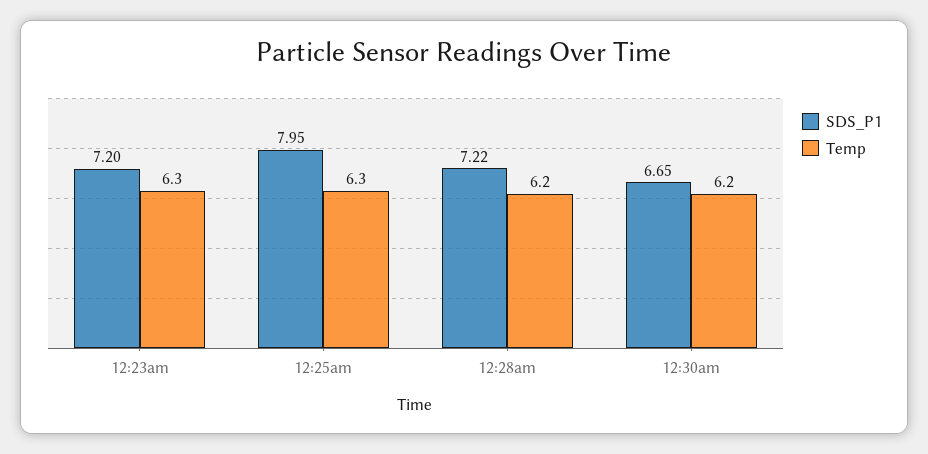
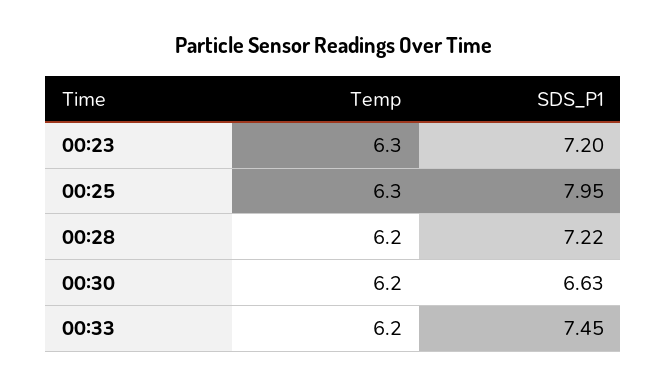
SDS_P1, 12:30am: 6.65 -> 6.63
Temp, 00:33: none -> 6.2
SDS_P1, 00:33: none -> 7.45

